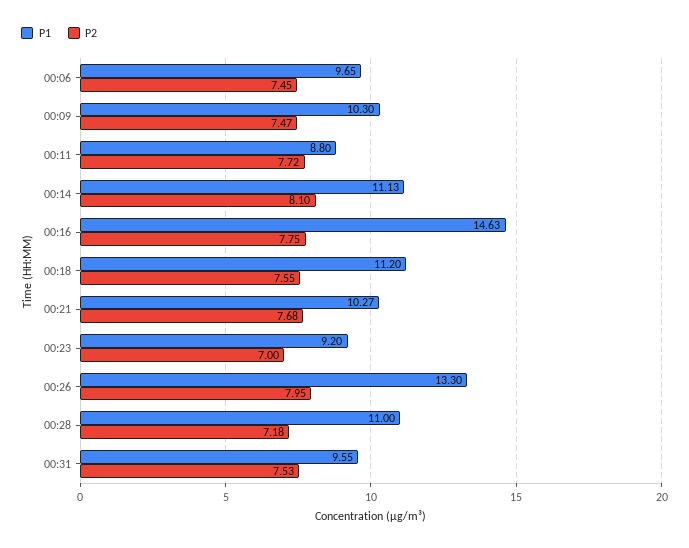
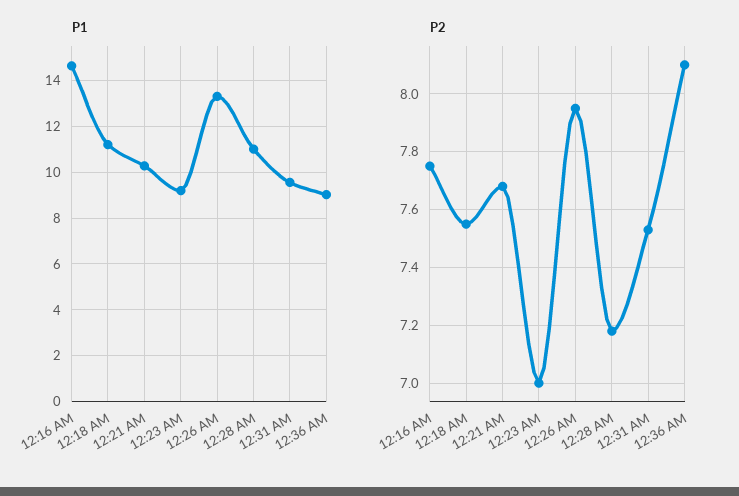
P1, 00:06: 9.65 -> none
P2, 00:06: 7.45 -> none
P1, 00:09: 10.3 -> none
P2, 00:09: 7.47 -> none
P1, 00:11: 8.8 -> none
P2, 00:11: 7.72 -> none
P1, 00:14: 11.13 -> none
P2, 00:14: 8.1 -> none
P1, 12:36 AM: none -> 9
P2, 12:36 AM: none -> 8.1

